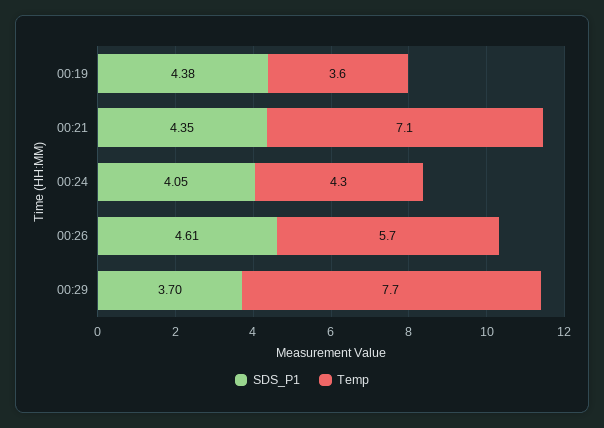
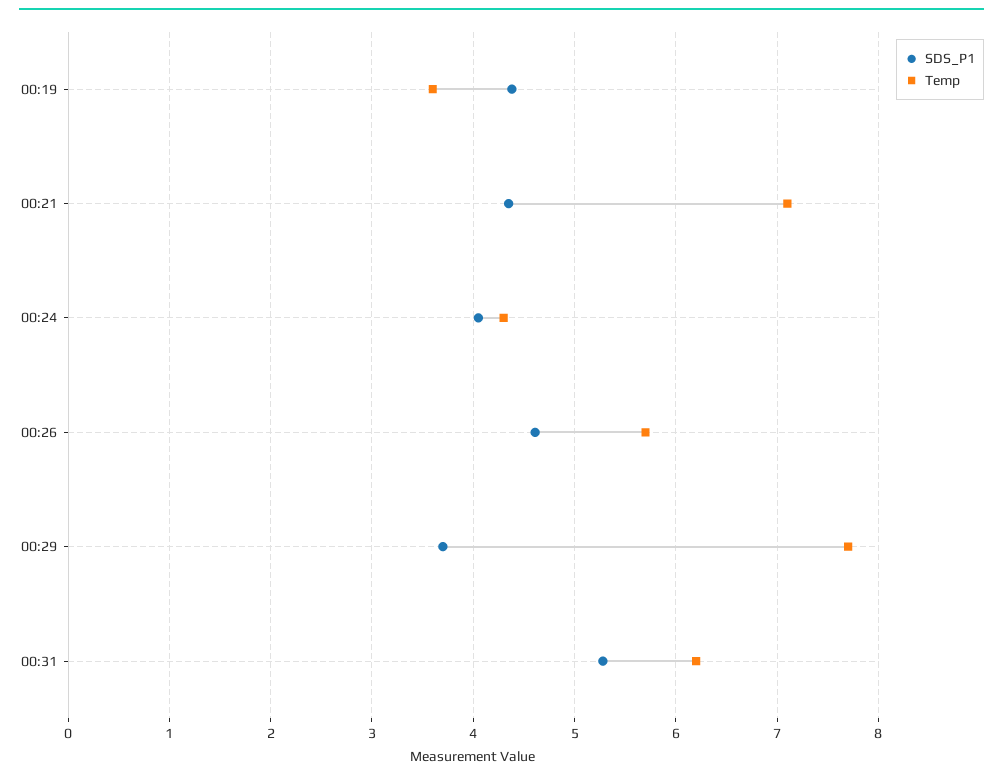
SDS_P1, 00:31: none -> 5.3
Temp, 00:31: none -> 6.2

